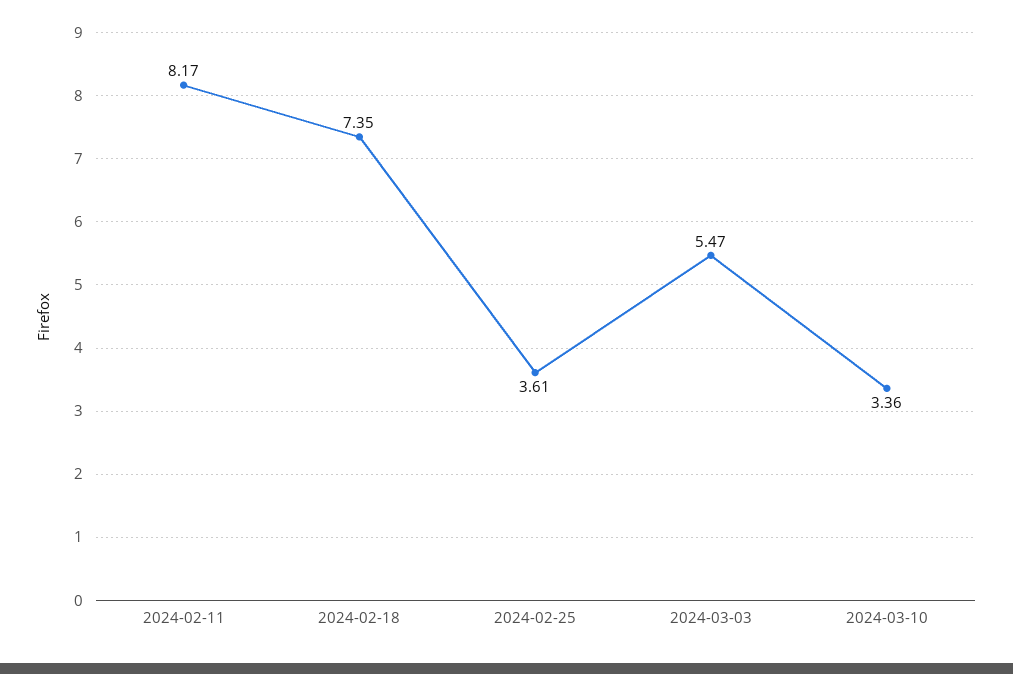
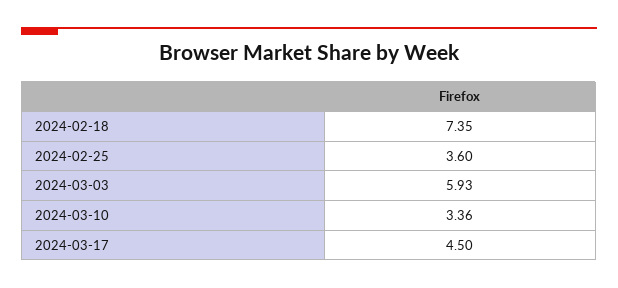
2024-02-11: 8.17 -> none
2024-02-25: 3.61 -> 3.6
2024-03-03: 5.47 -> 5.93
2024-03-17: none -> 4.5

